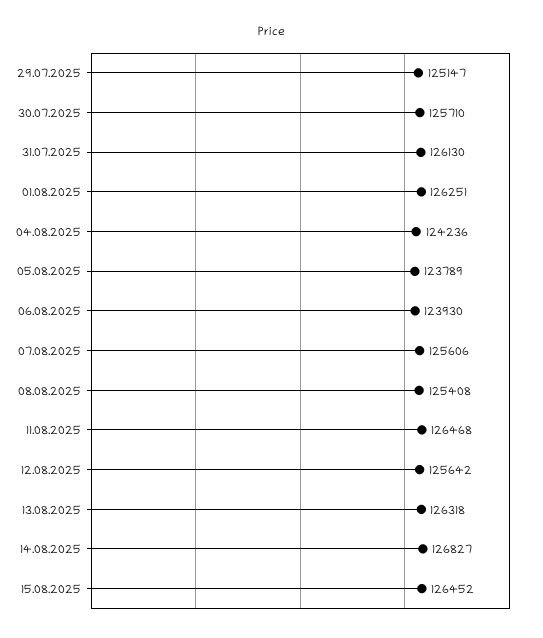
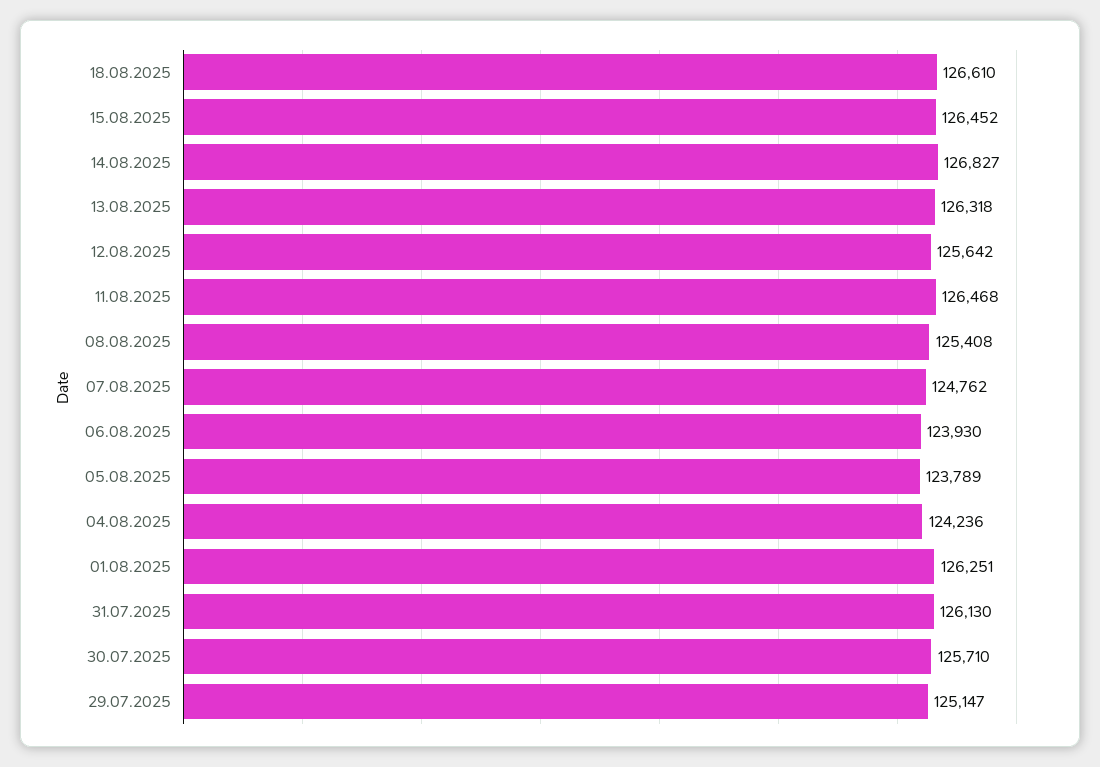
07.08.2025: 125606 -> 124762
18.08.2025: none -> 126610

